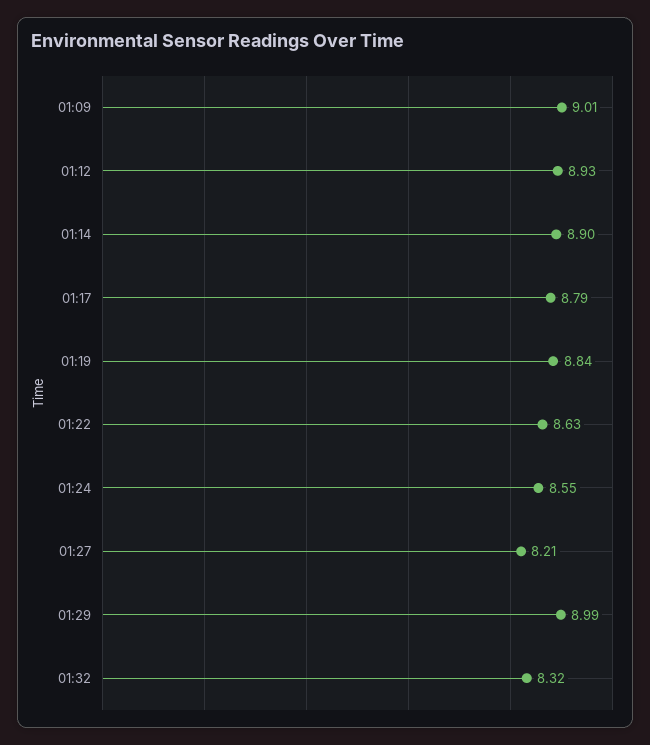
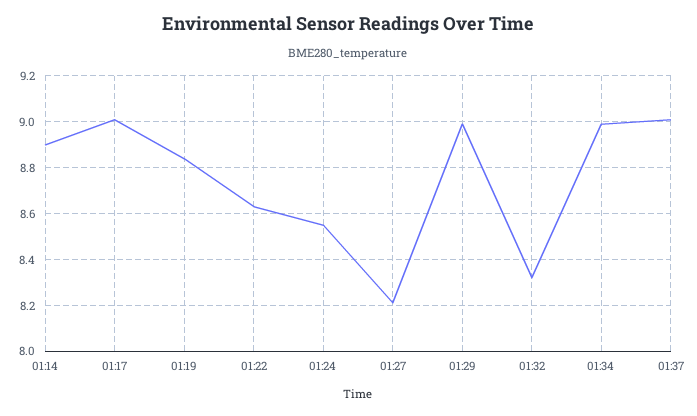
01:09: 9.01 -> none
01:12: 8.93 -> none
01:17: 8.79 -> 9
01:34: none -> 9
01:37: none -> 9

